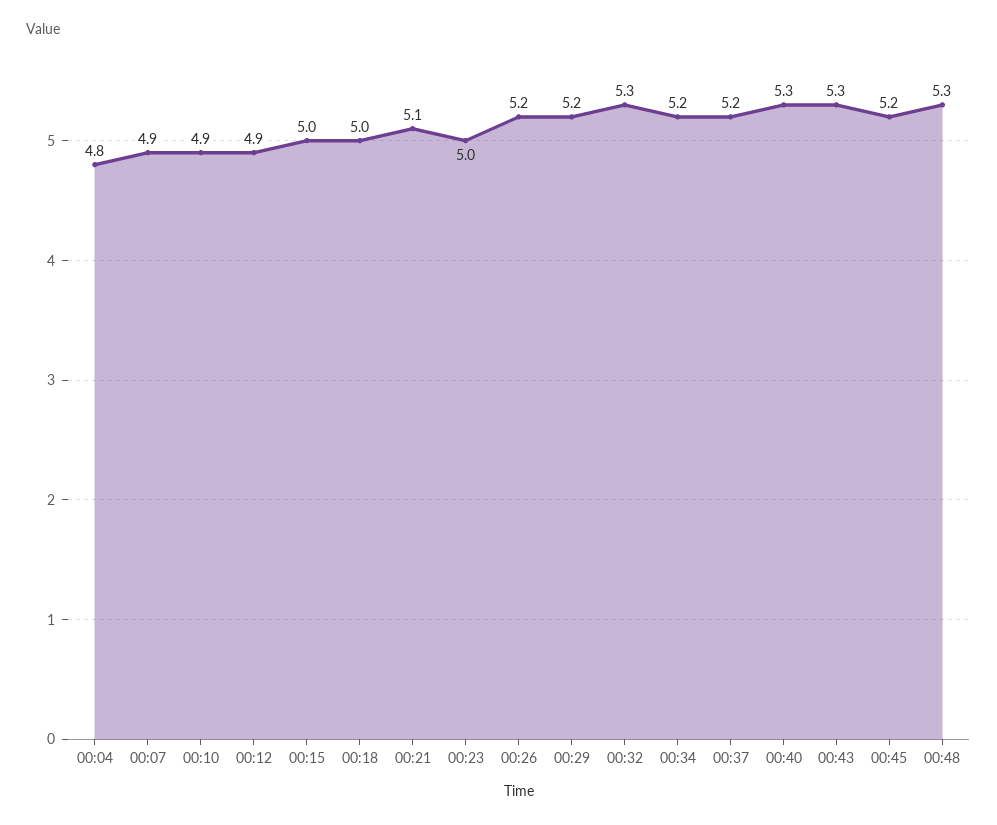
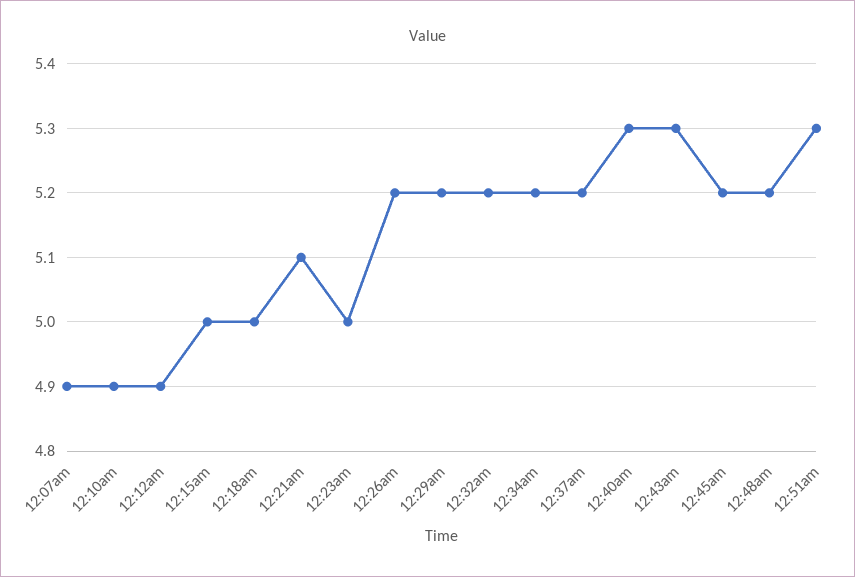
00:04: 4.8 -> none
00:32: 5.3 -> 5.2
00:48: 5.3 -> 5.2
12:51am: none -> 5.3

